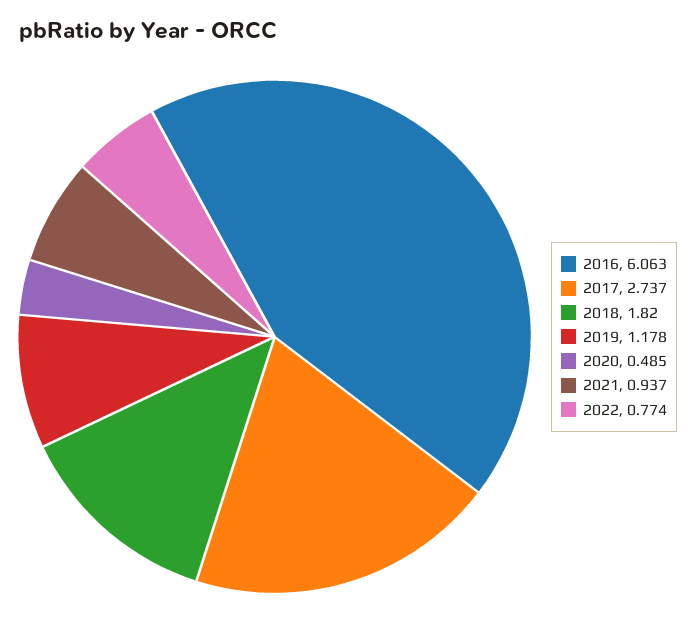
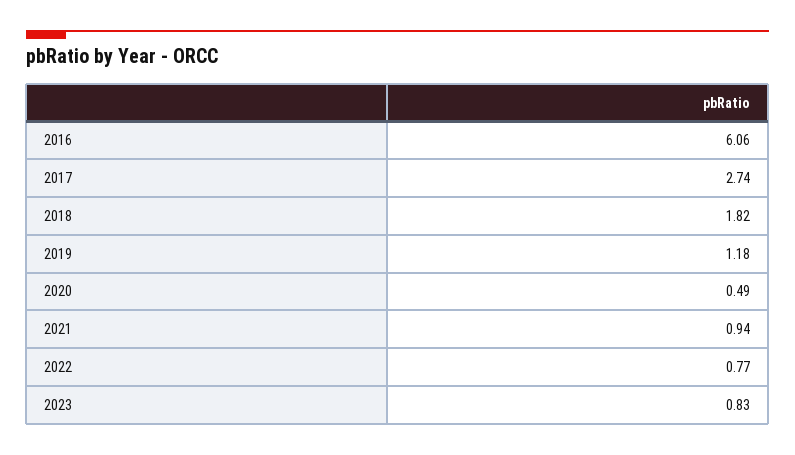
2023: none -> 0.83

